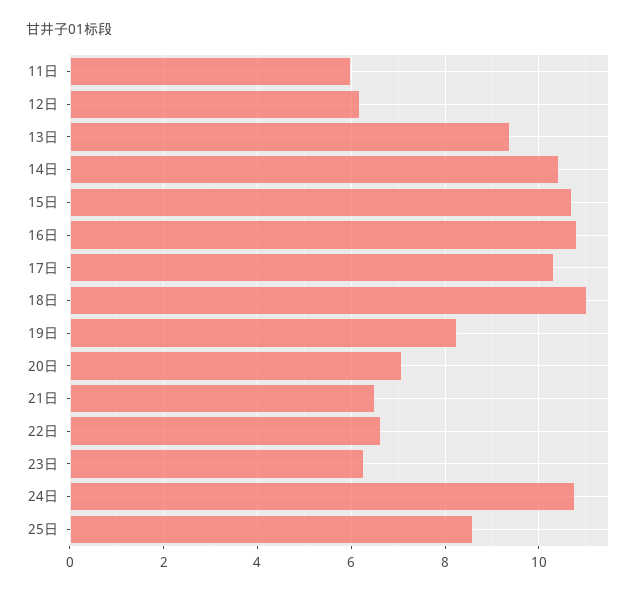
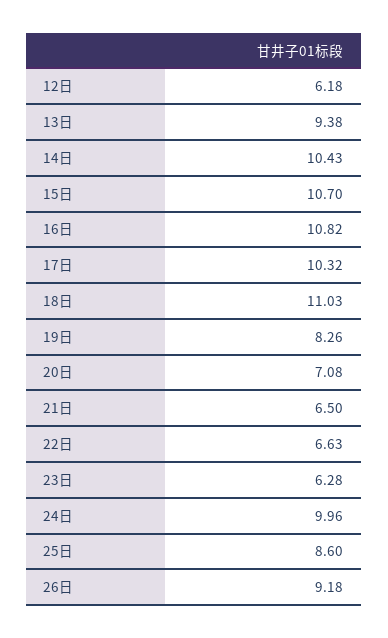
11日: 6 -> none
24日: 10.8 -> 9.96
26日: none -> 9.18

